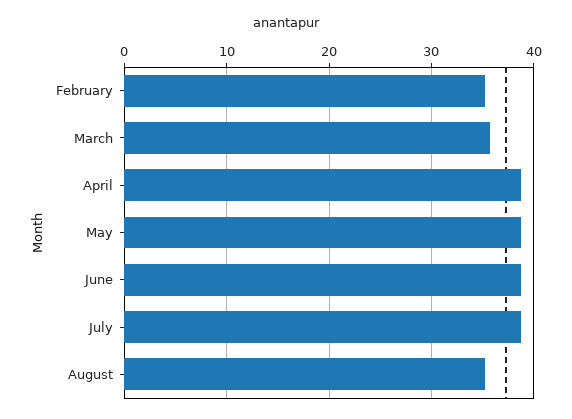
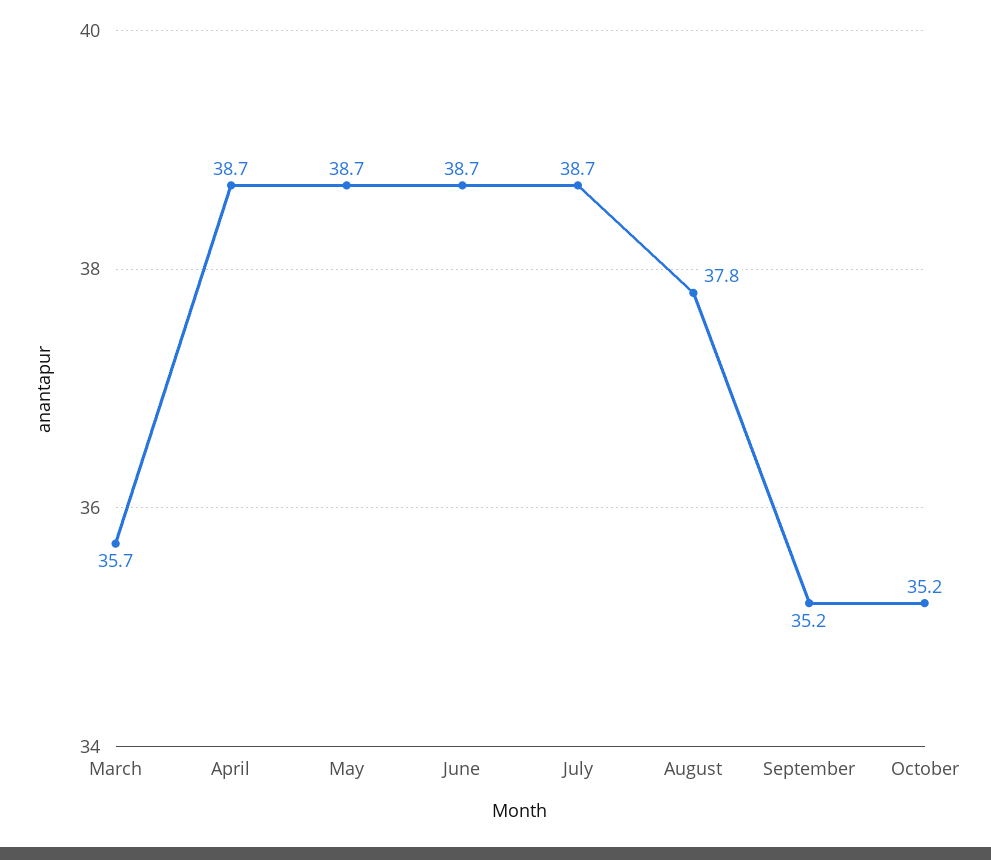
February: 35 -> none
August: 35 -> 37.8
September: none -> 35.2
October: none -> 35.2

